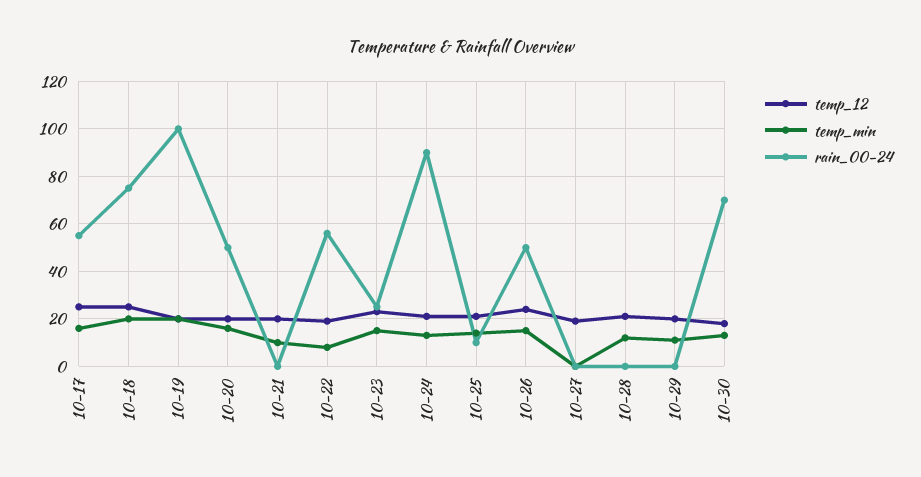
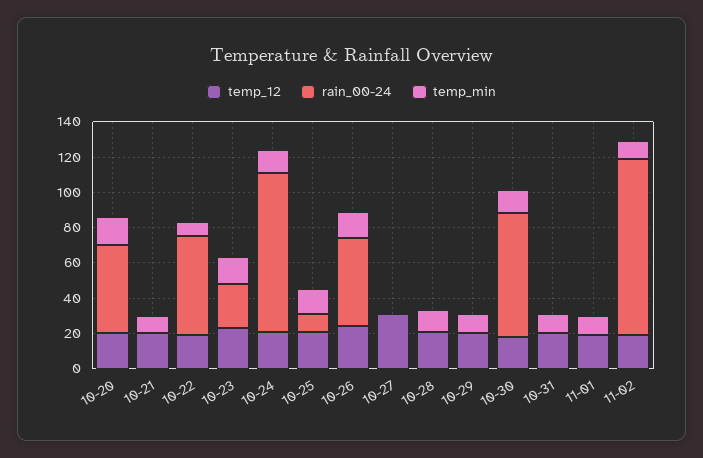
temp_12, 10-17: 25 -> none
temp_min, 10-17: 15 -> none
rain_00-24, 10-17: 55 -> none
temp_12, 10-18: 25 -> none
temp_min, 10-18: 20 -> none
rain_00-24, 10-18: 75 -> none
temp_12, 10-19: 20 -> none
temp_min, 10-19: 20 -> none
rain_00-24, 10-19: 100 -> none
temp_12, 10-27: 20 -> 30
temp_12, 10-31: none -> 20
rain_00-24, 10-31: none -> 0
temp_min, 10-31: none -> 10
temp_12, 11-01: none -> 20
rain_00-24, 11-01: none -> 0
temp_min, 11-01: none -> 10
temp_12, 11-02: none -> 20
rain_00-24, 11-02: none -> 100
temp_min, 11-02: none -> 10

